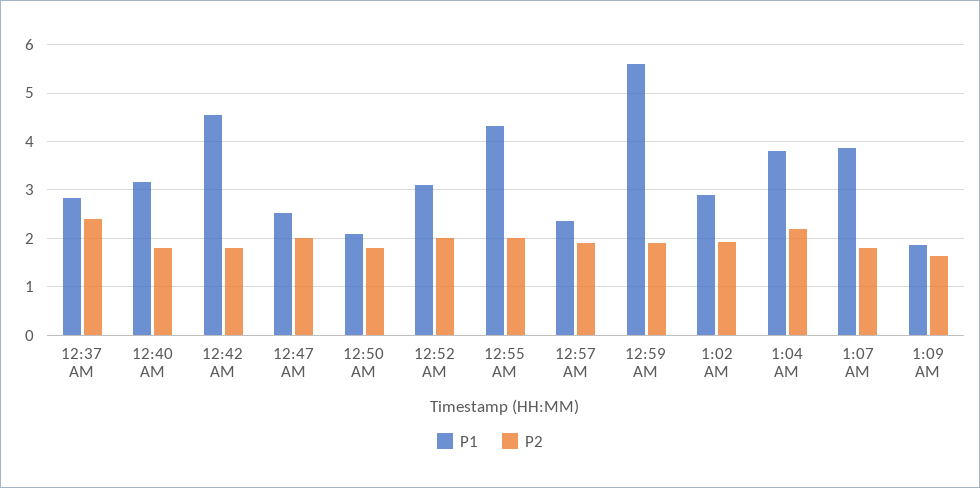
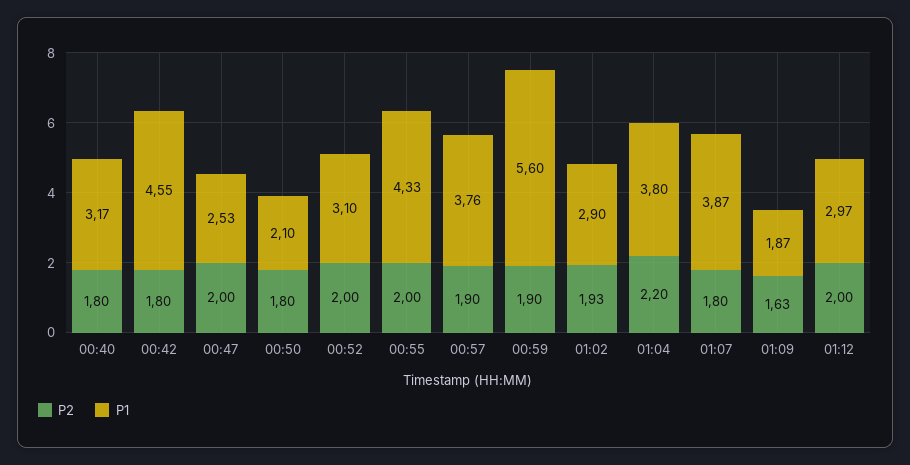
P1, 12:37 AM: 2.8 -> none
P2, 12:37 AM: 2.4 -> none
P1, 12:57 AM: 2.4 -> 3.76
P2, 01:12: none -> 2
P1, 01:12: none -> 2.97

